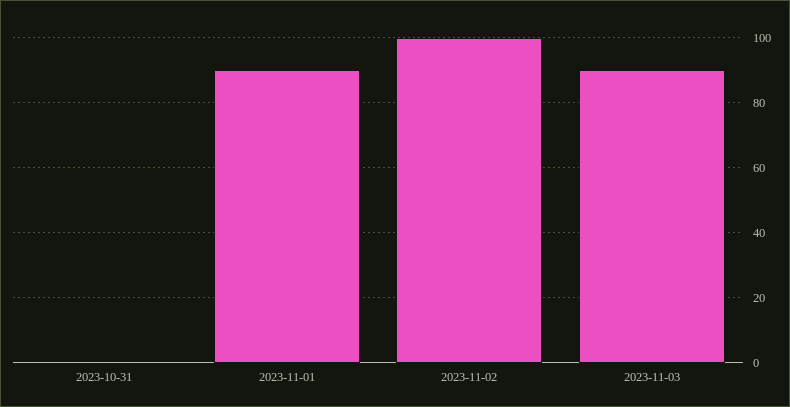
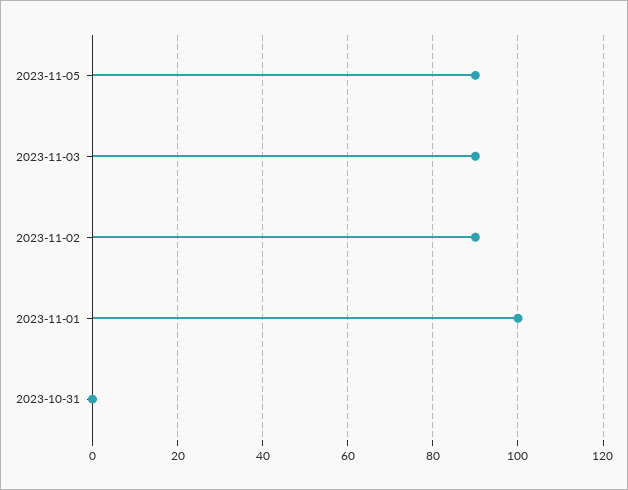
2023-11-01: 90 -> 100
2023-11-02: 100 -> 90
2023-11-05: none -> 90

